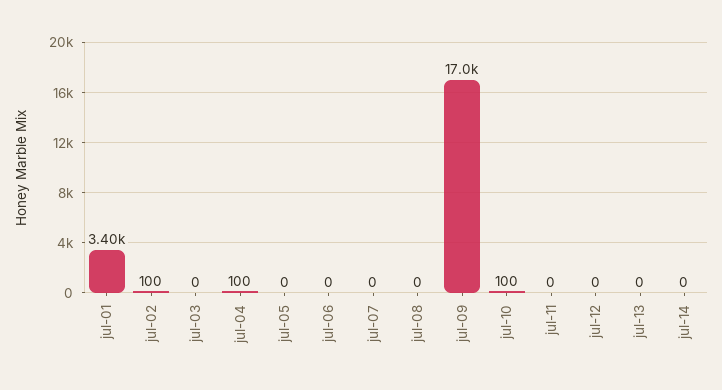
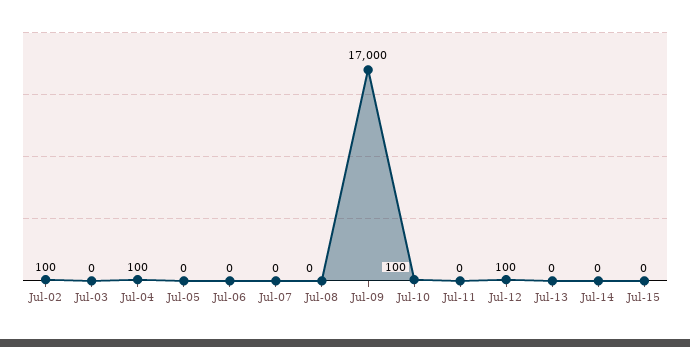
jul-01: 3400 -> none
jul-12: 0 -> 100
Jul-15: none -> 0

